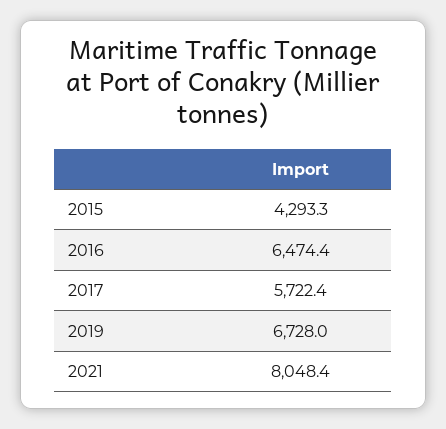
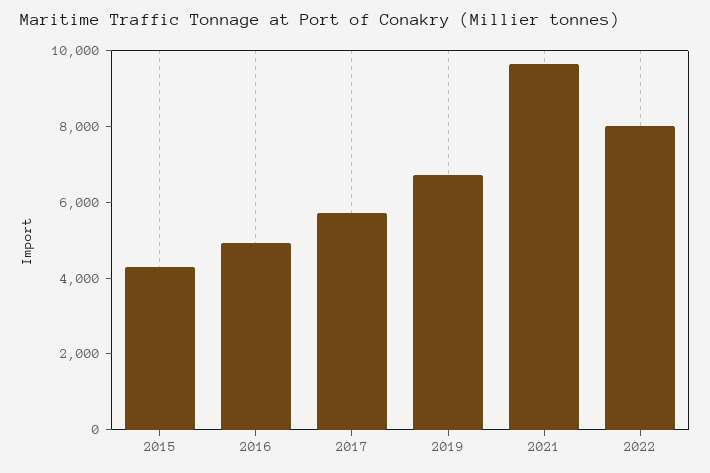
2016: 6474.4 -> 5000
2021: 8048.4 -> 9500
2022: none -> 8000

